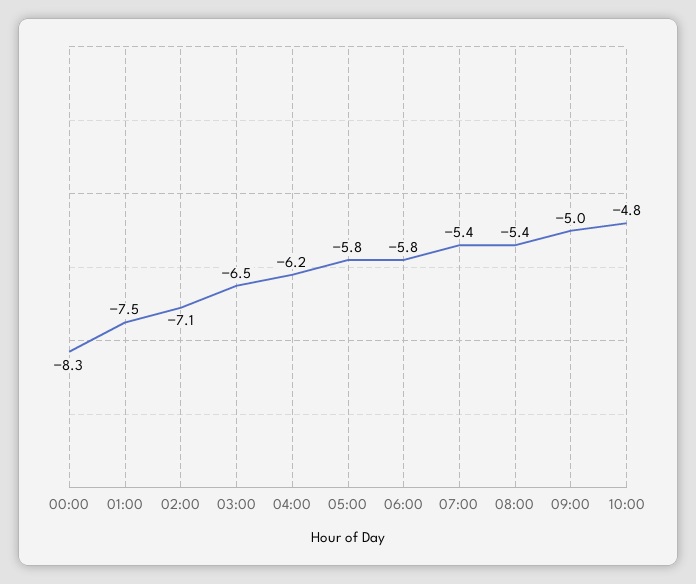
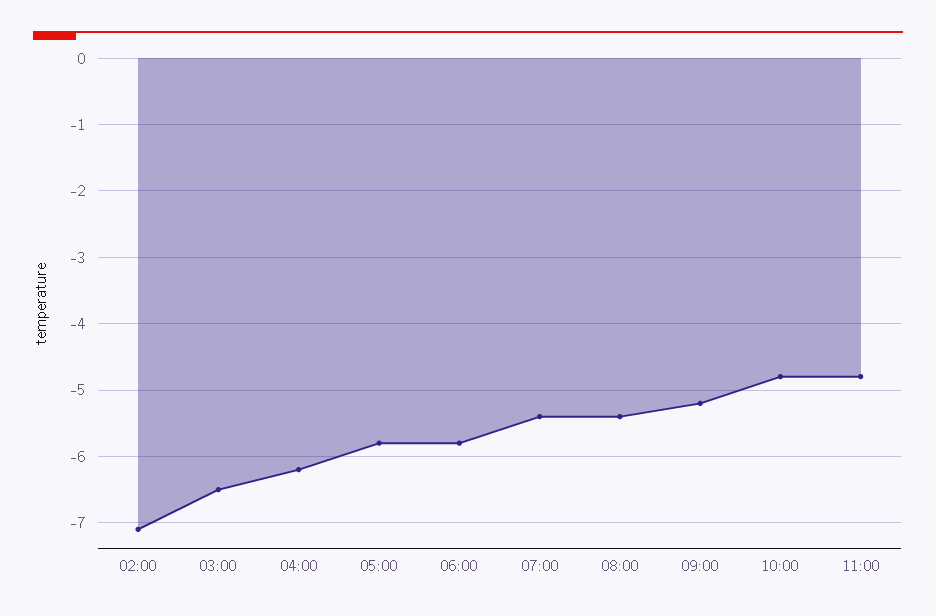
00:00: -8.3 -> none
01:00: -7.5 -> none
09:00: -5 -> -5.2
11:00: none -> -4.8

